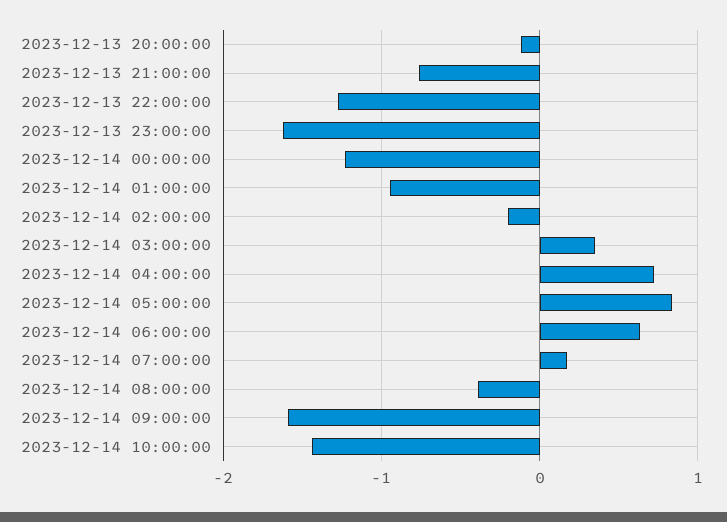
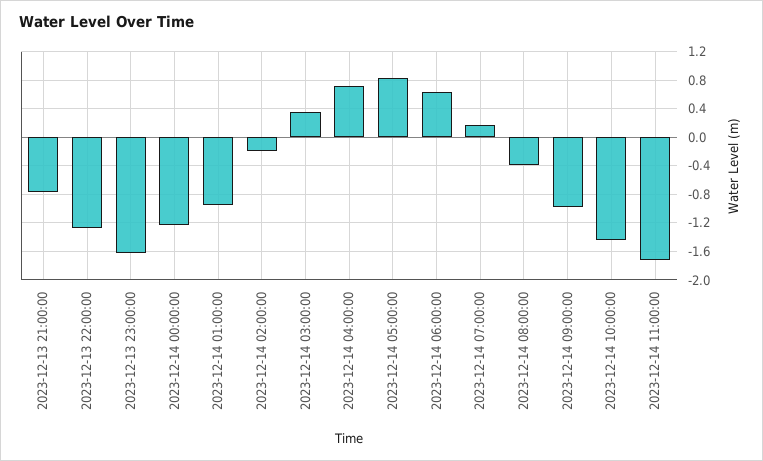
2023-12-13 20:00:00: -0.1 -> none
2023-12-14 09:00:00: -1.6 -> -1
2023-12-14 11:00:00: none -> -1.7

